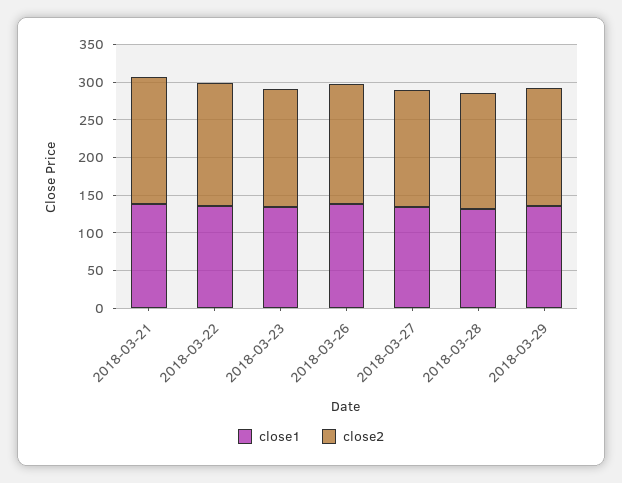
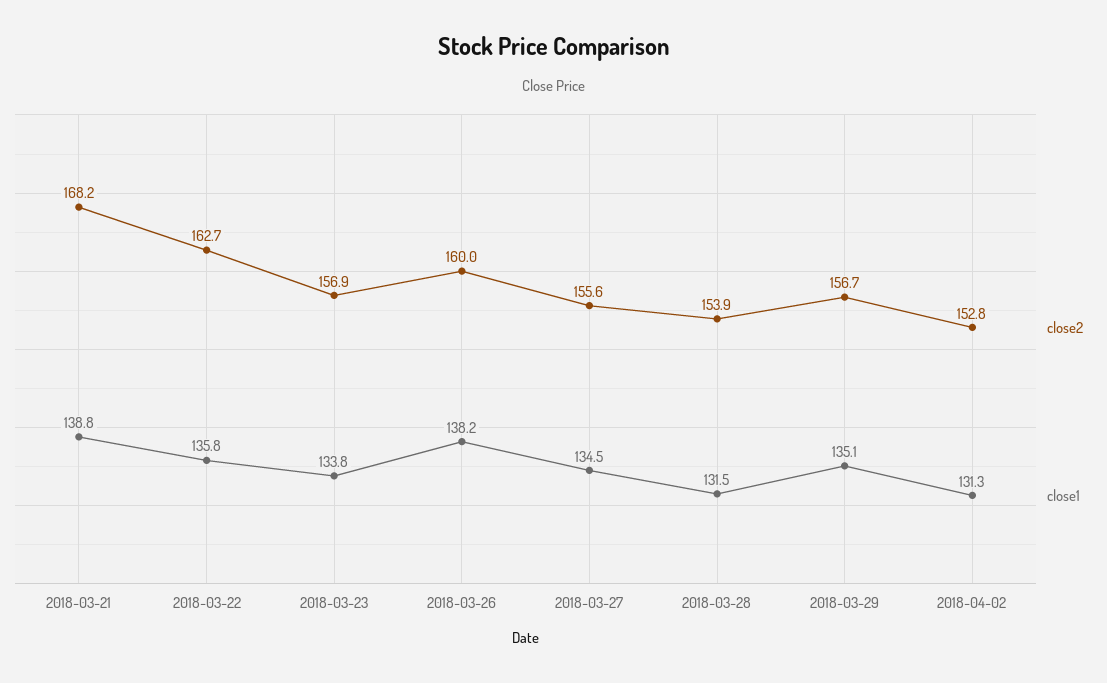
close2, 2018-04-02: none -> 152.8
close1, 2018-04-02: none -> 131.3

